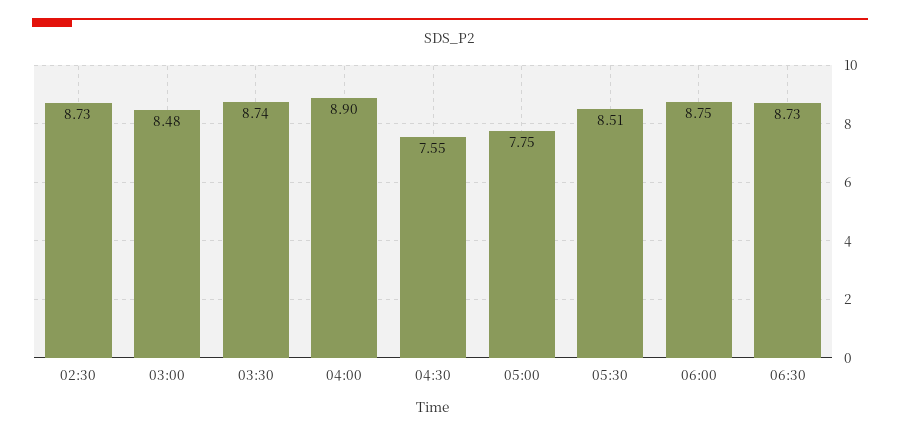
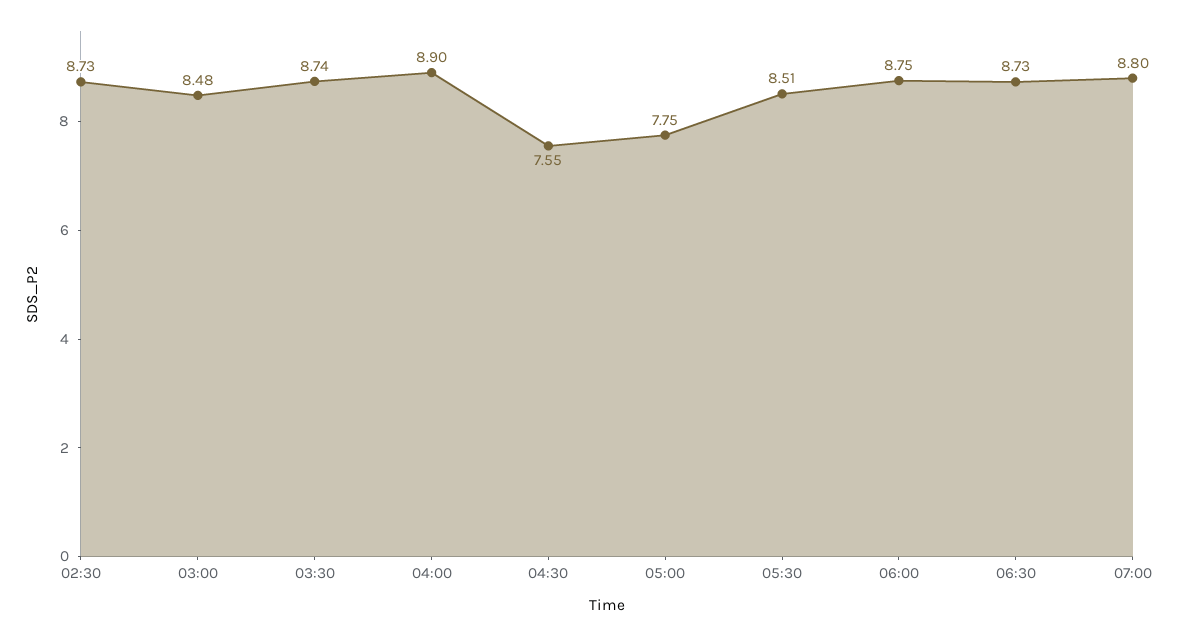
07:00: none -> 8.8

